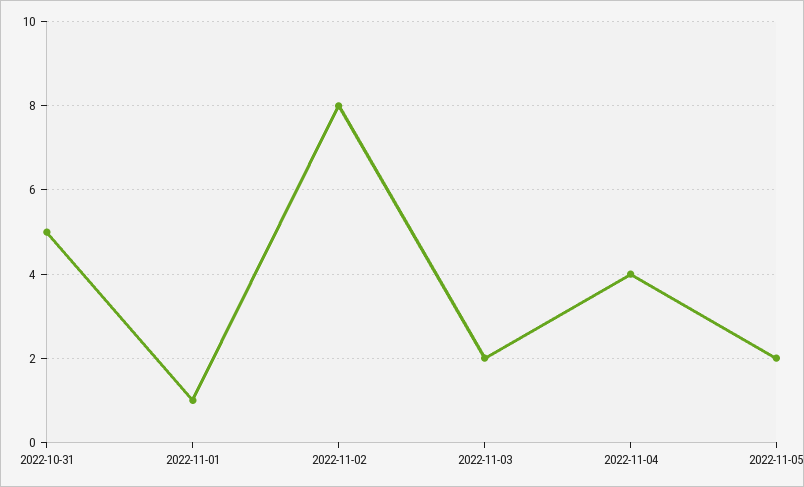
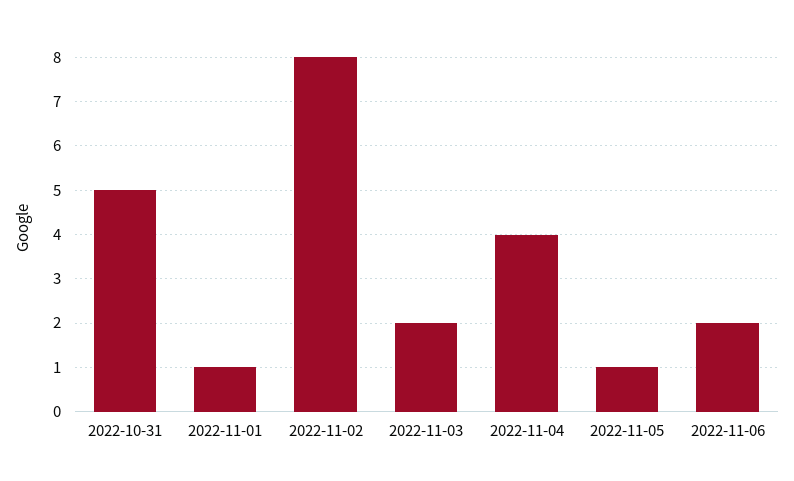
2022-11-05: 2 -> 1
2022-11-06: none -> 2

